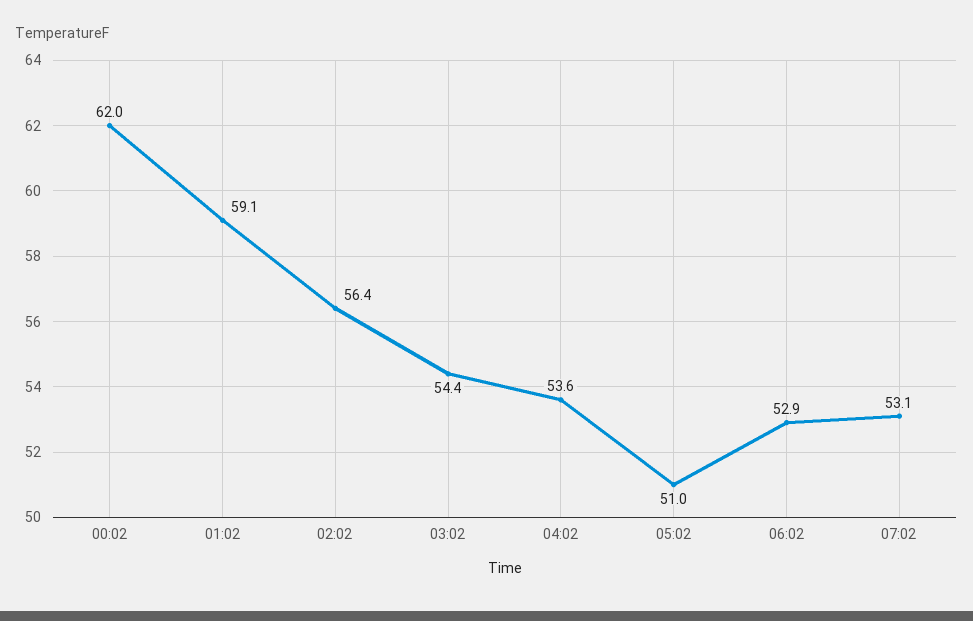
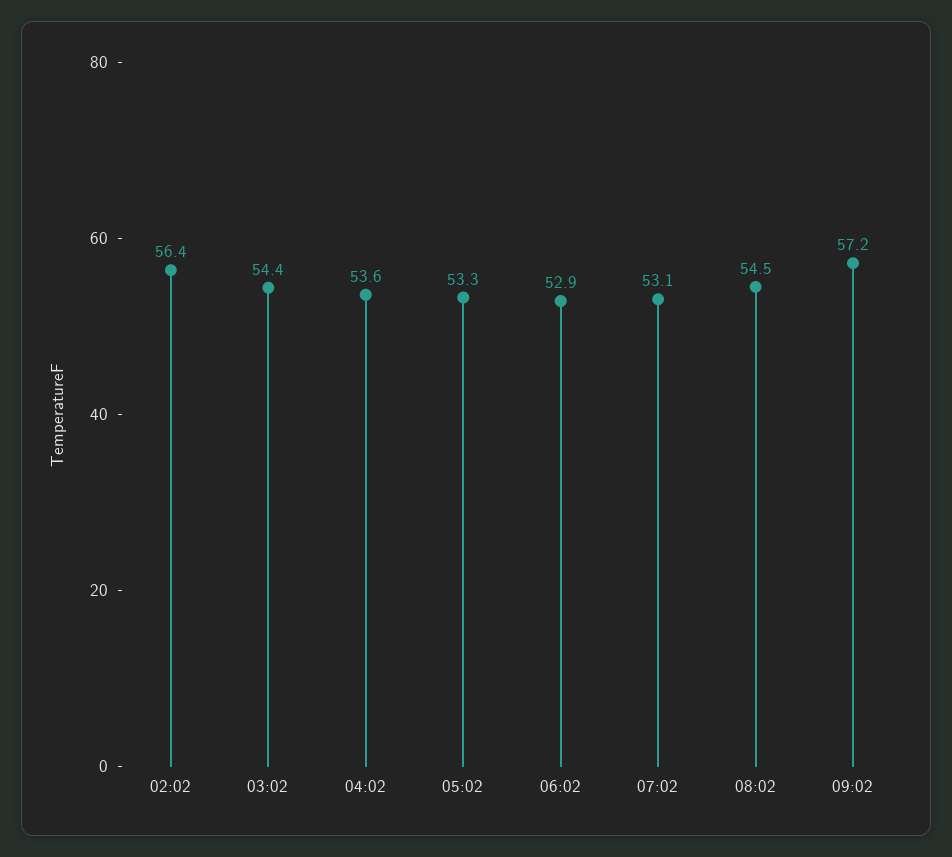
00:02: 62 -> none
01:02: 59.1 -> none
05:02: 51 -> 53.3
08:02: none -> 54.5
09:02: none -> 57.2

